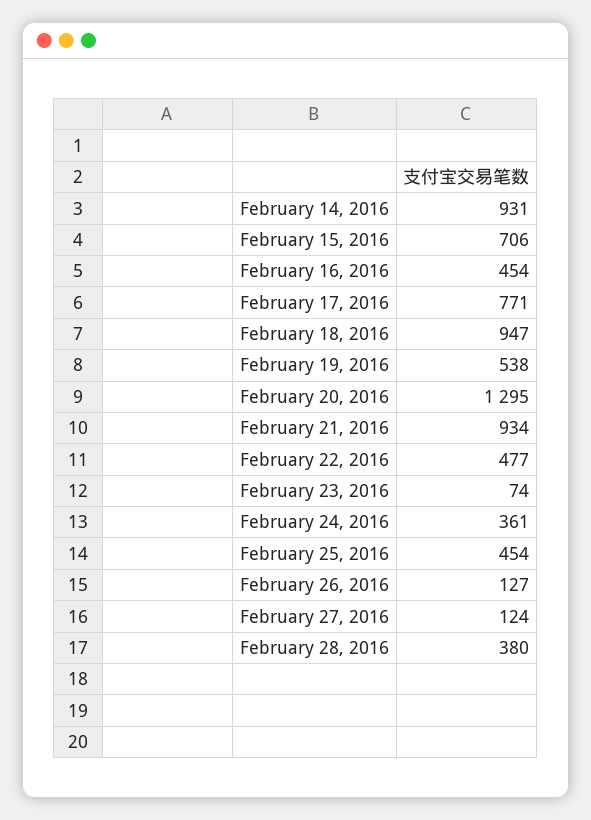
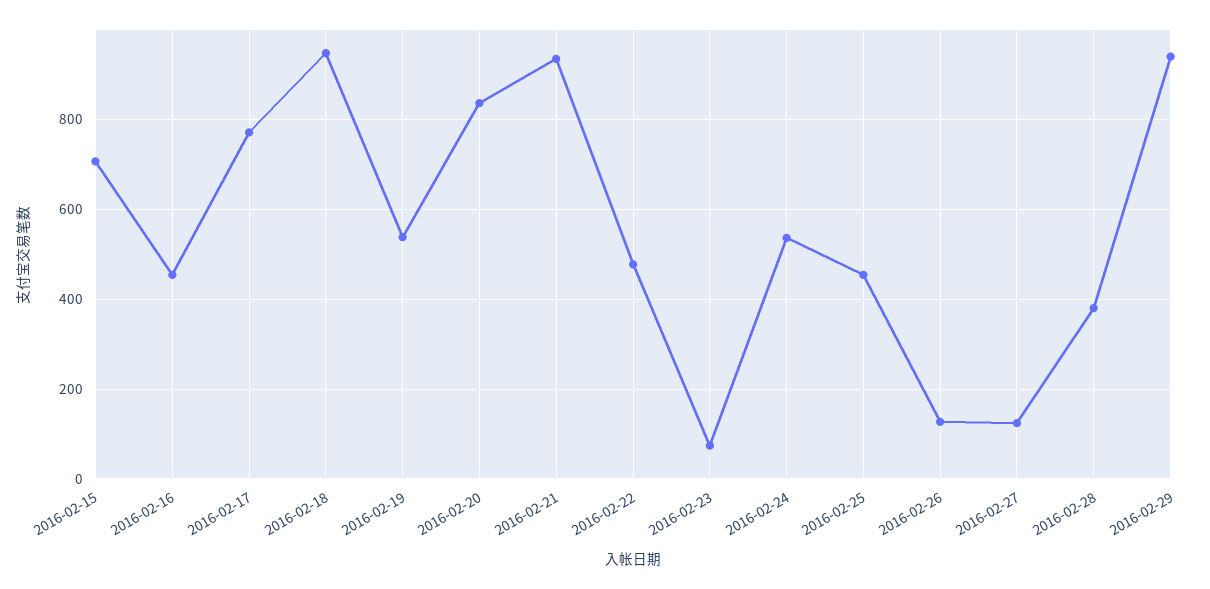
February 14, 2016: 931 -> none
February 20, 2016: 1295 -> 840
February 24, 2016: 361 -> 540
2016-02-29: none -> 940

